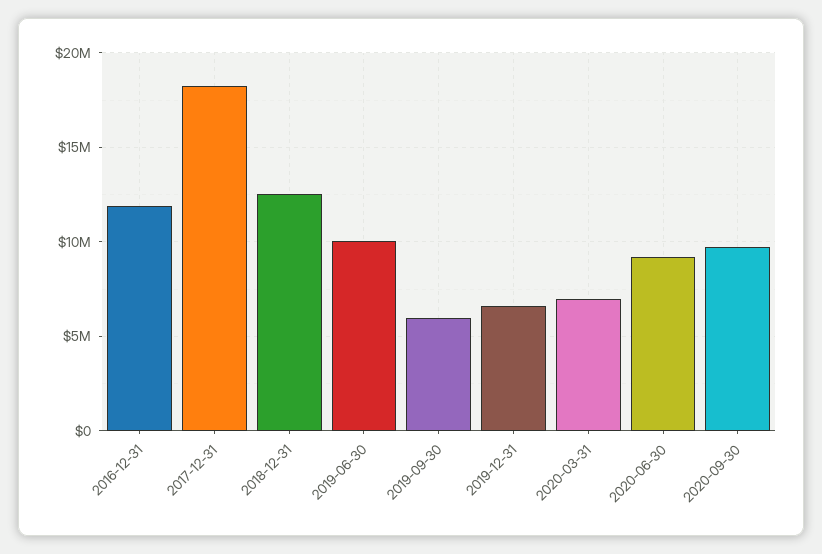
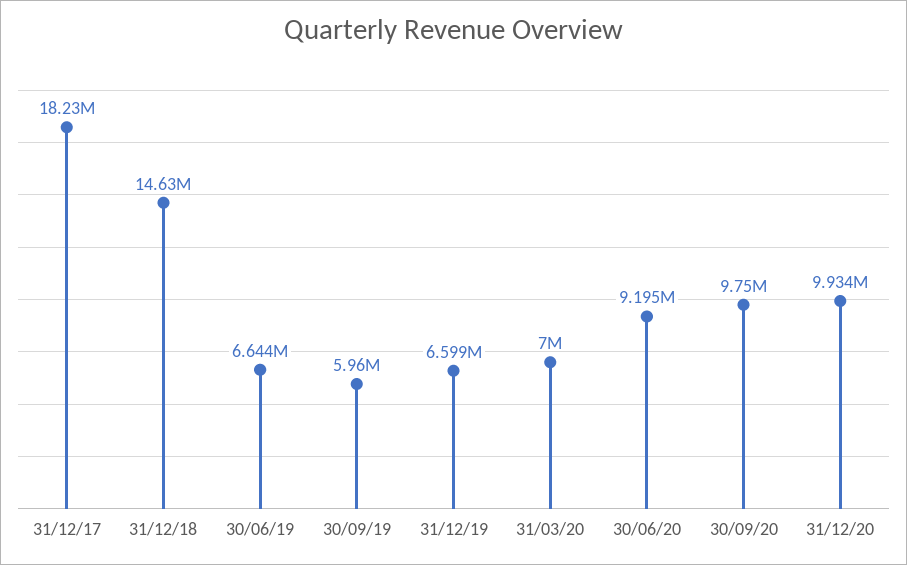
2016-12-31: 12000000 -> none
2018-12-31: 12500000 -> 14630000
2019-06-30: 10000000 -> 6644000
31/12/20: none -> 9934000

